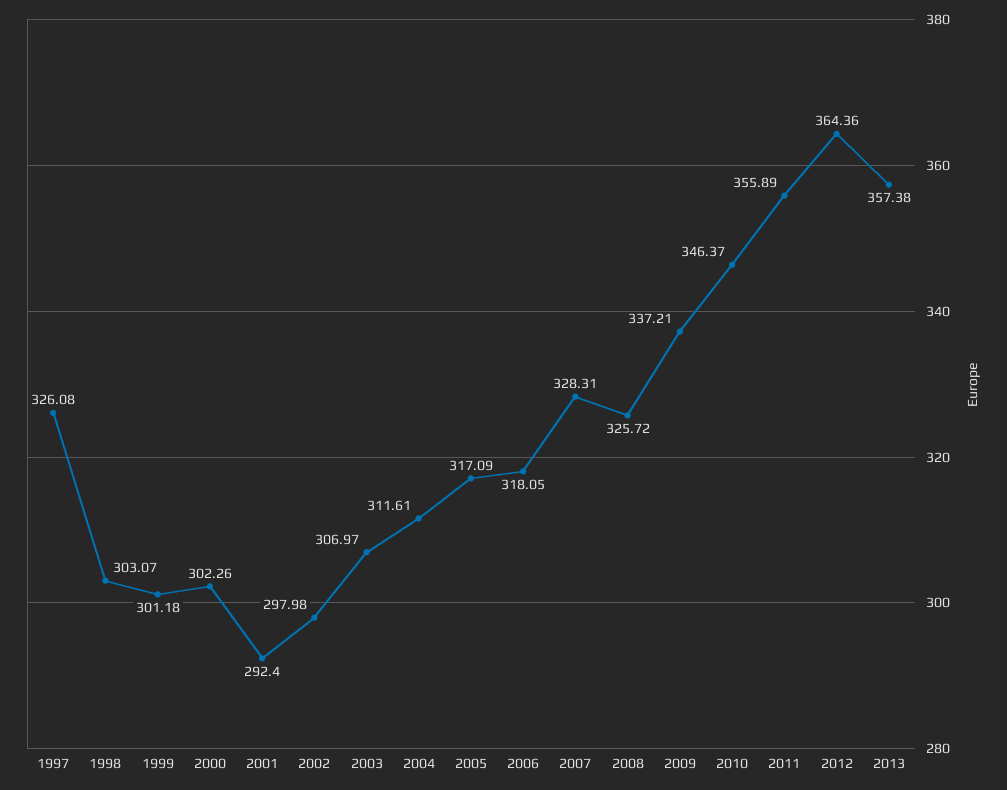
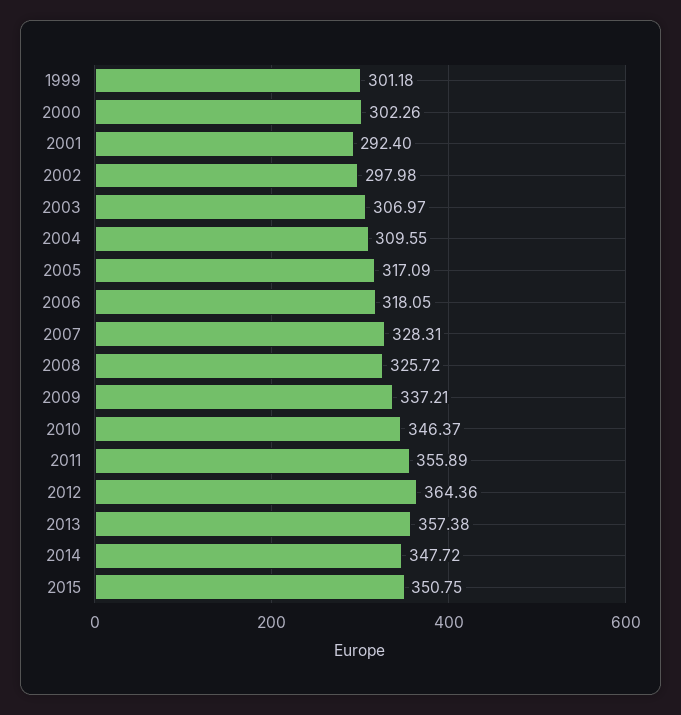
1997: 326.08 -> none
1998: 303.07 -> none
2004: 311.61 -> 309.55
2014: none -> 347.72
2015: none -> 350.75

